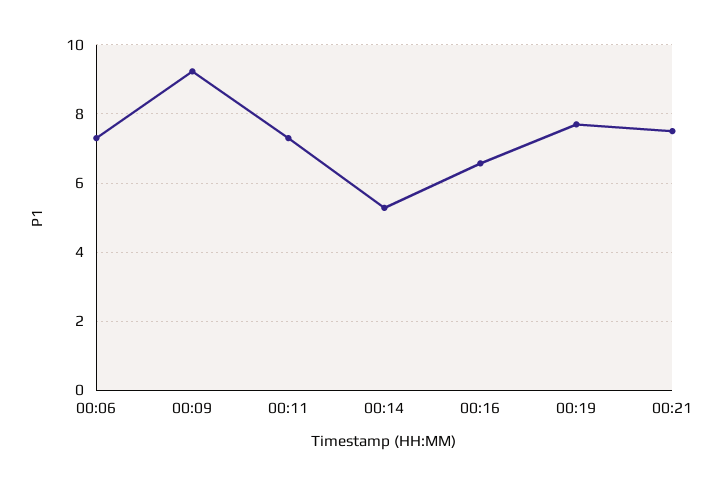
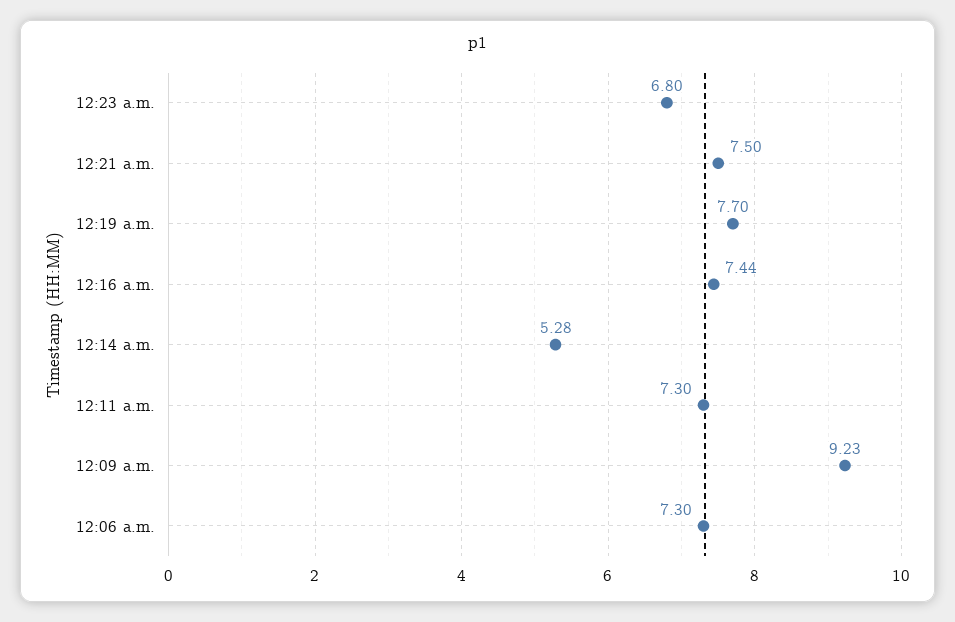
00:16: 6.6 -> 7.44
12:23 a.m.: none -> 6.8

